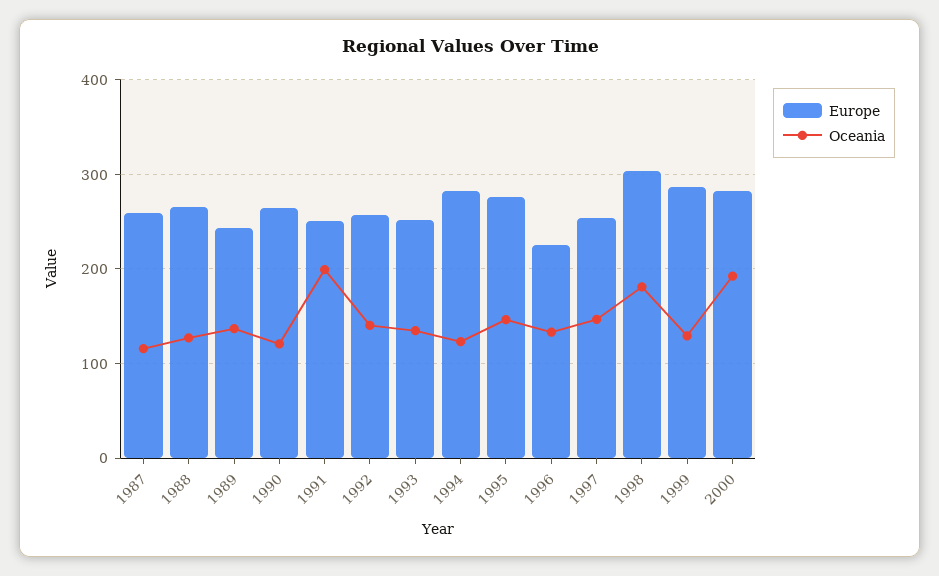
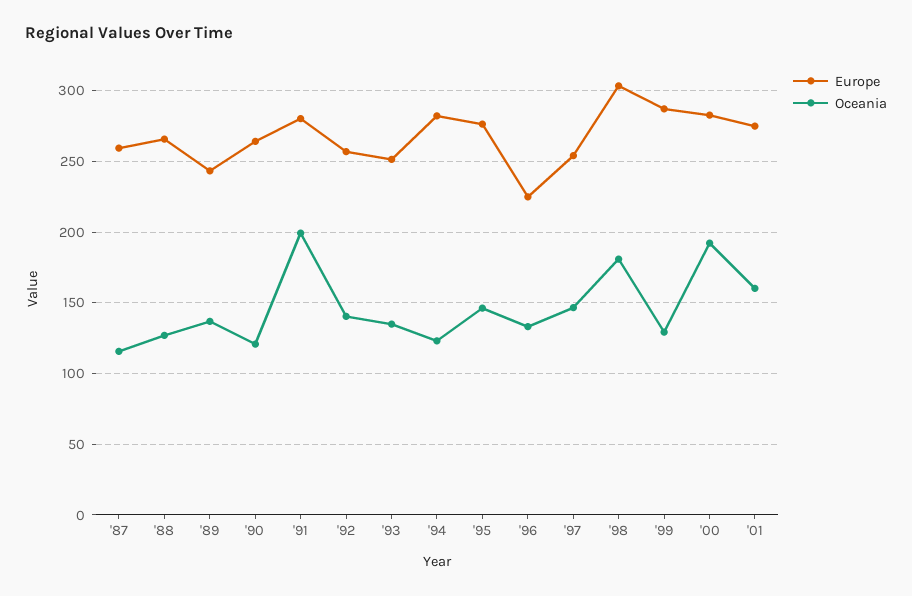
Europe, 1991: 250 -> 280
Europe, '01: none -> 275
Oceania, '01: none -> 160

